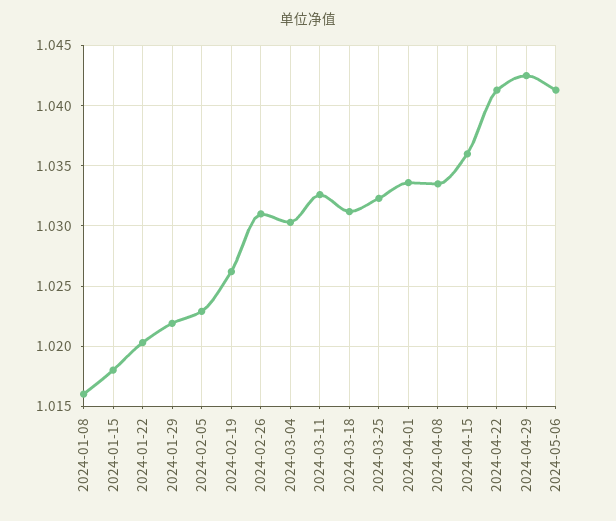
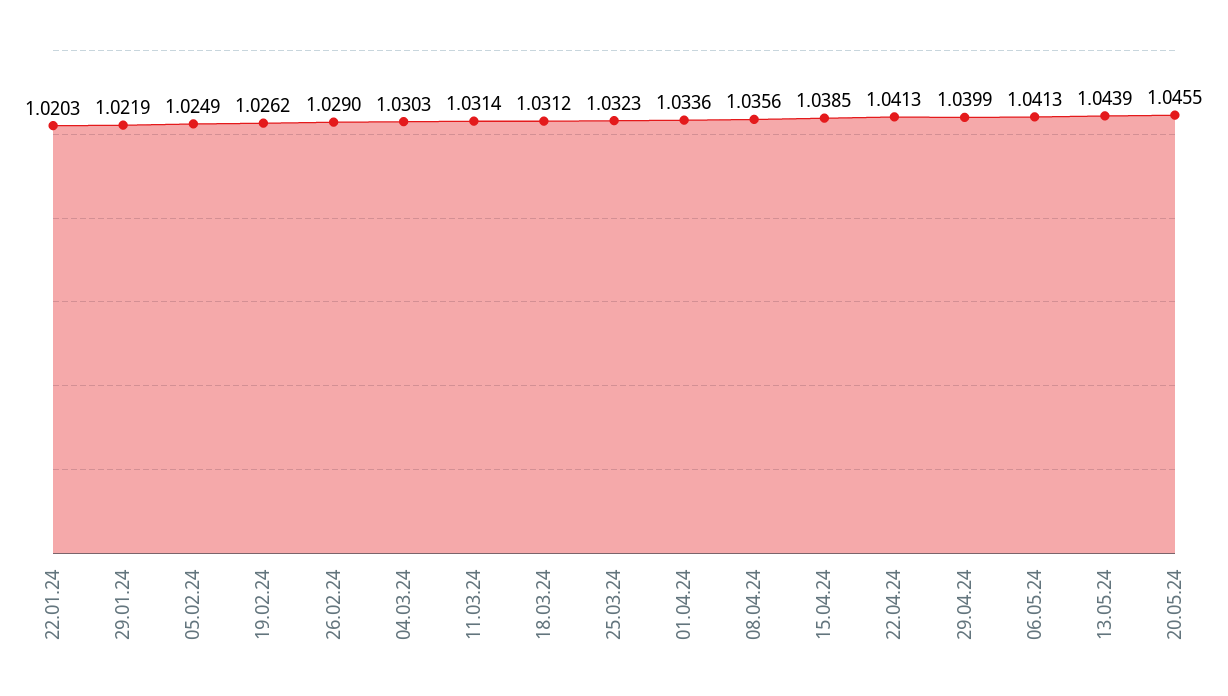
2024-01-08: 1.016 -> none
2024-01-15: 1.018 -> none
2024-02-05: 1.023 -> 1.0249
2024-02-26: 1.031 -> 1.029
2024-03-11: 1.0325 -> 1.0314
2024-04-08: 1.0335 -> 1.0356
2024-04-15: 1.036 -> 1.0385
2024-04-29: 1.0425 -> 1.0399
13.05.24: none -> 1.0439
20.05.24: none -> 1.0455

